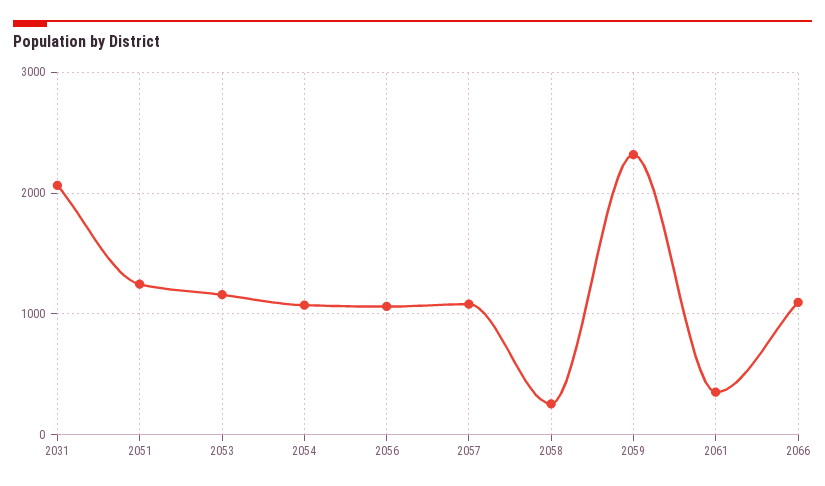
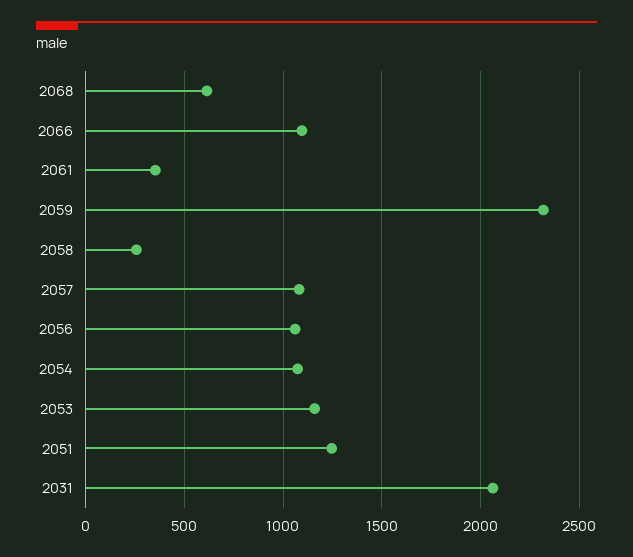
2068: none -> 600

